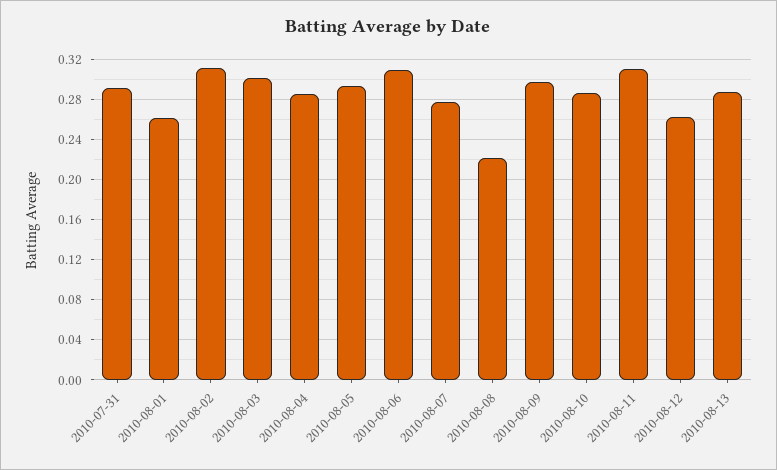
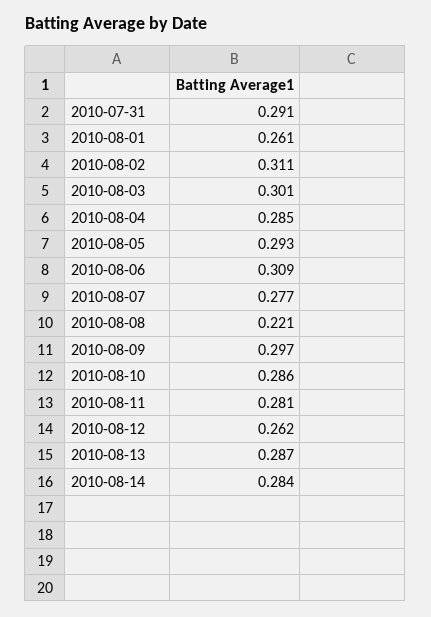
2010-08-11: 0.31 -> 0.281
2010-08-14: none -> 0.284

